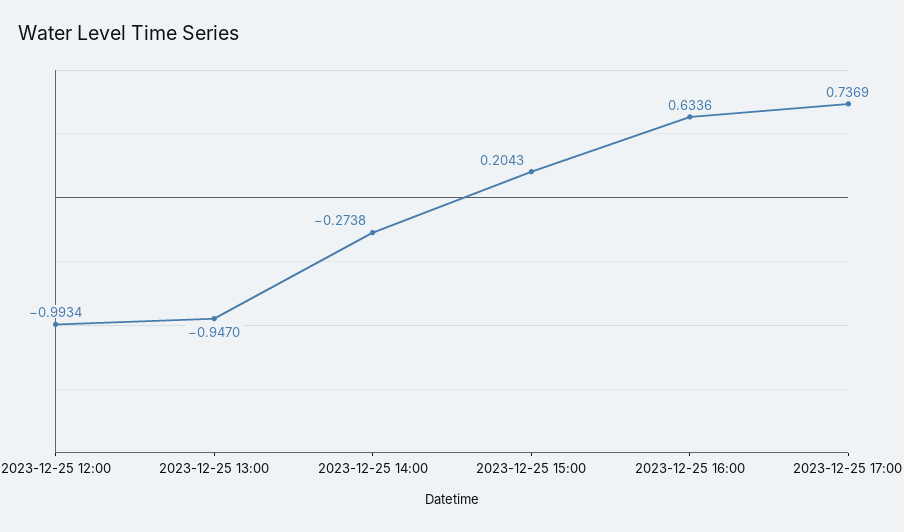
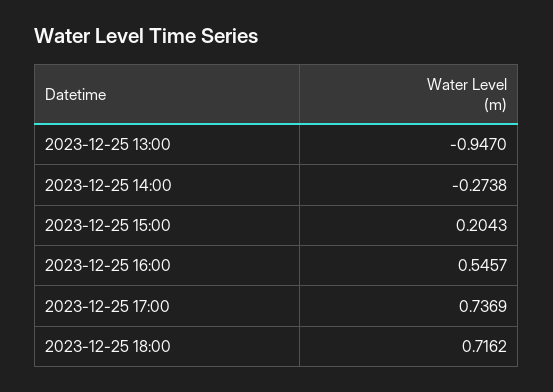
2023-12-25 12:00: -0.9934 -> none
2023-12-25 16:00: 0.6336 -> 0.5457
2023-12-25 18:00: none -> 0.7162

